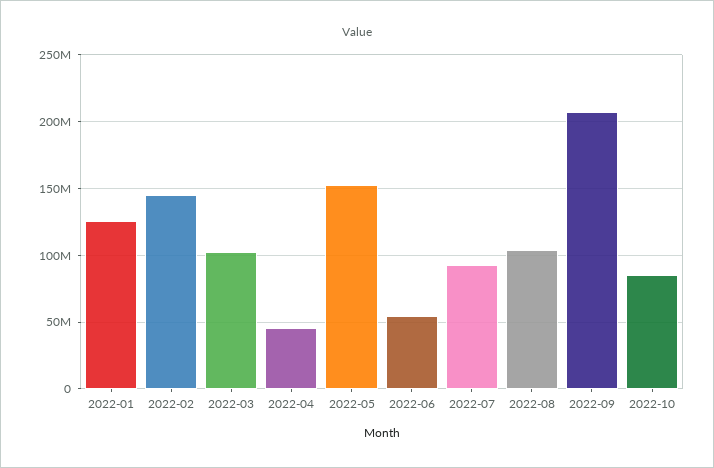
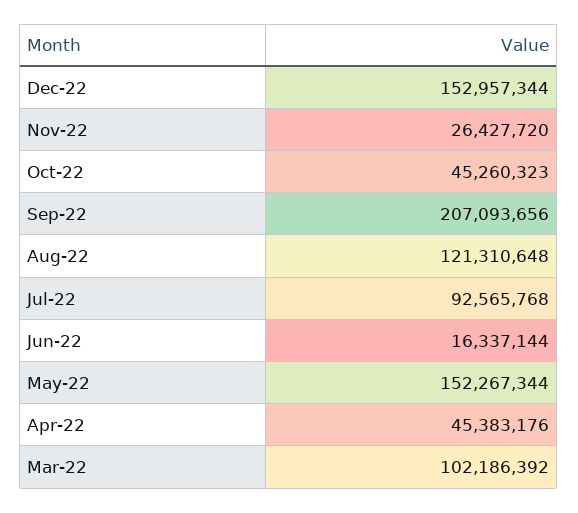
2022-01: 125000000 -> none
2022-02: 145000000 -> none
2022-06: 55000000 -> 16337144
2022-08: 105000000 -> 121310648
2022-10: 85000000 -> 45260323
Dec-22: none -> 152957344
Nov-22: none -> 26427720

